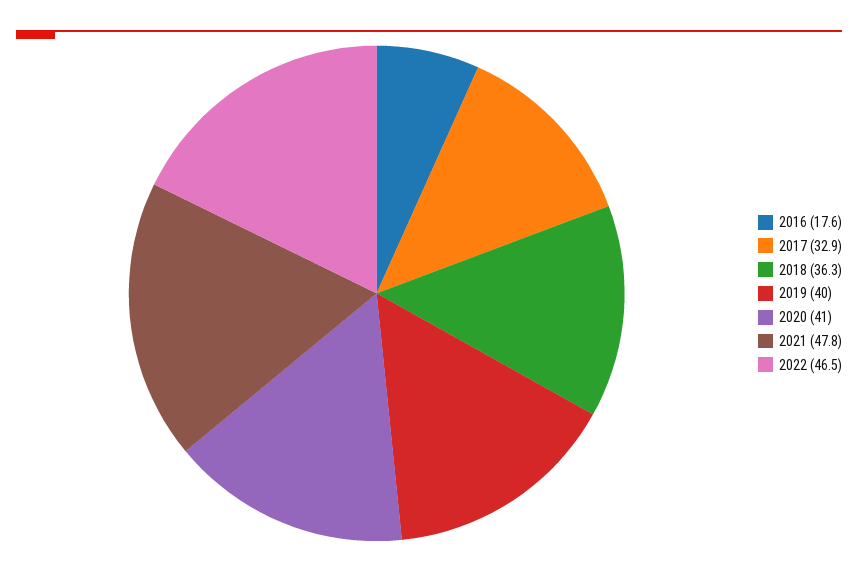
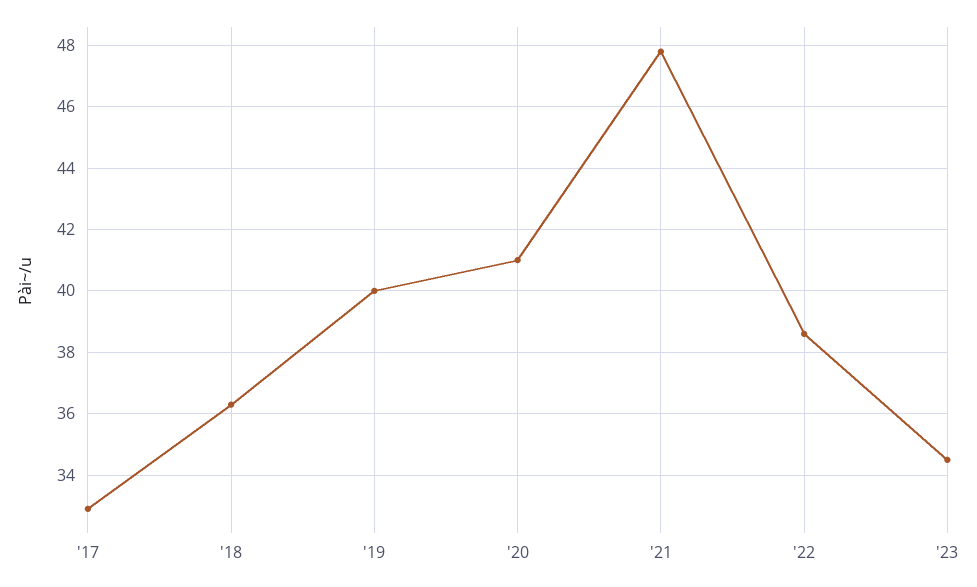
2016: 17.6 -> none
2022: 46.5 -> 38.5
'23: none -> 34.5

